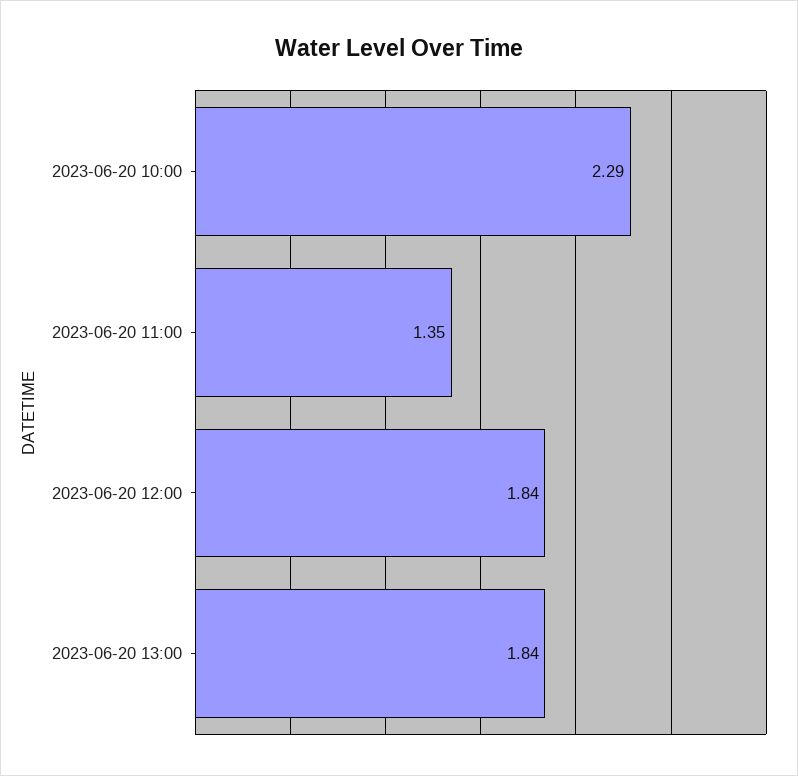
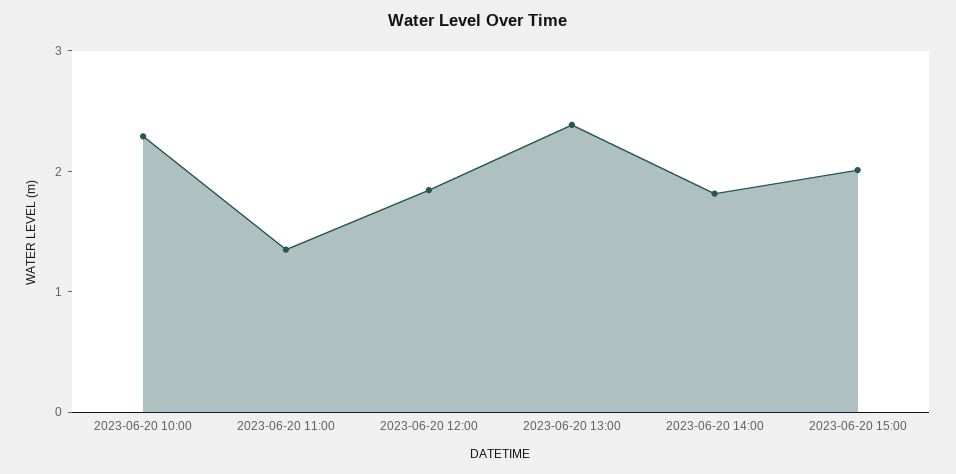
2023-06-20 13:00: 1.84 -> 2.4
2023-06-20 14:00: none -> 1.8
2023-06-20 15:00: none -> 2

